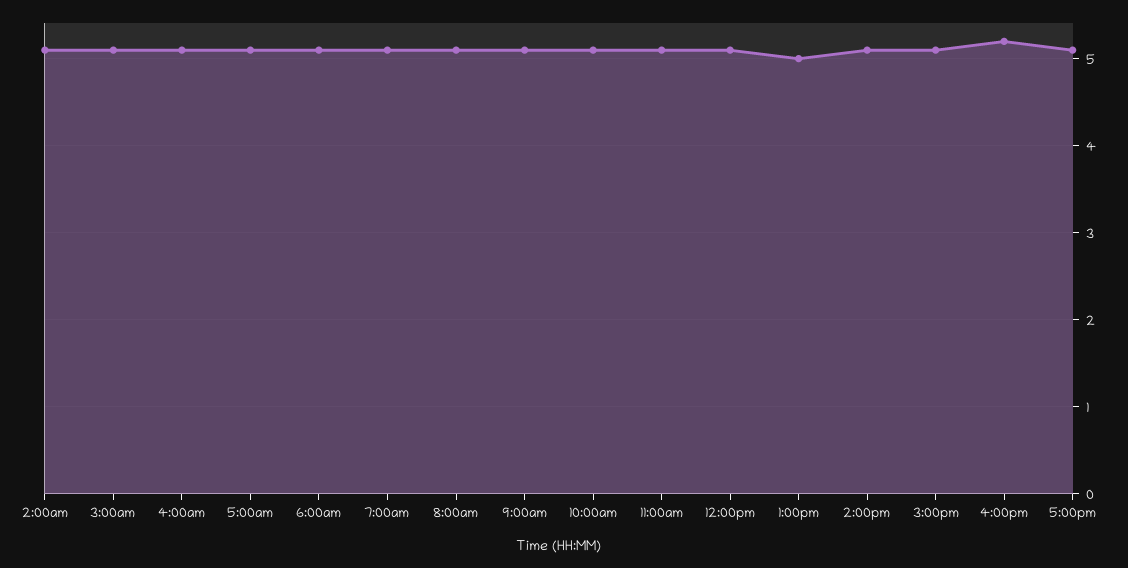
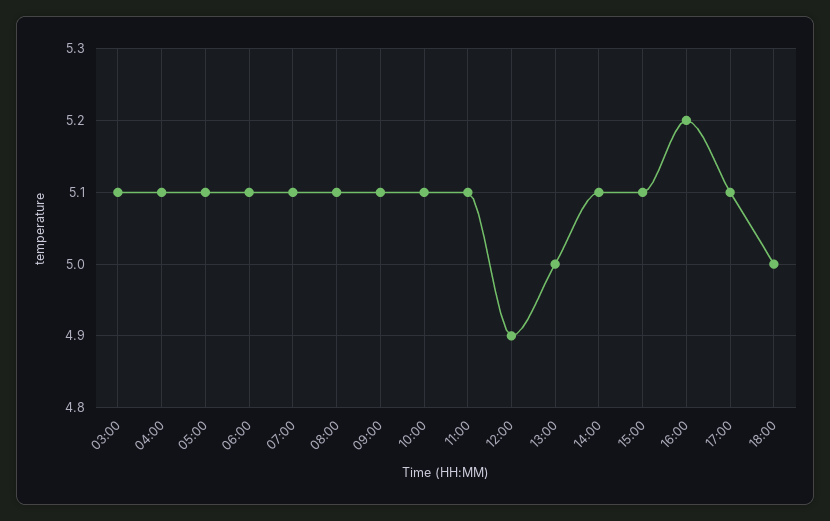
2:00am: 5.1 -> none
12:00pm: 5.1 -> 4.9
18:00: none -> 5

